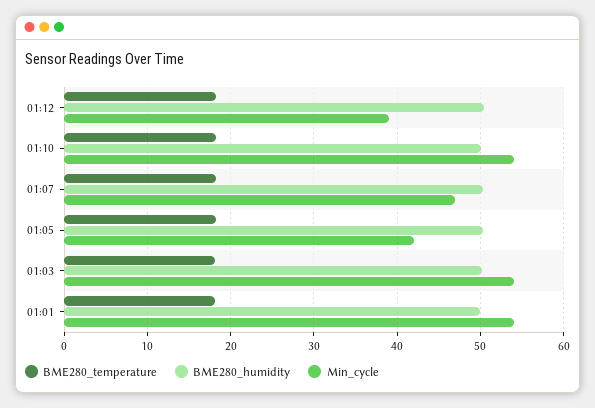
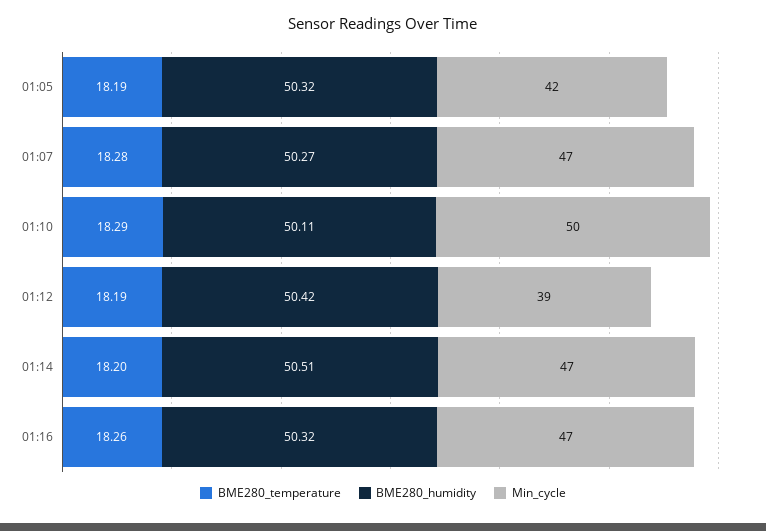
Min_cycle, 01:10: 54 -> 50
BME280_temperature, 01:03: 18 -> none
BME280_humidity, 01:03: 50 -> none
Min_cycle, 01:03: 54 -> none
BME280_temperature, 01:01: 18 -> none
BME280_humidity, 01:01: 50 -> none
Min_cycle, 01:01: 54 -> none
BME280_temperature, 01:14: none -> 18.2
BME280_humidity, 01:14: none -> 50.51
Min_cycle, 01:14: none -> 47
BME280_temperature, 01:16: none -> 18.26
BME280_humidity, 01:16: none -> 50.32
Min_cycle, 01:16: none -> 47

